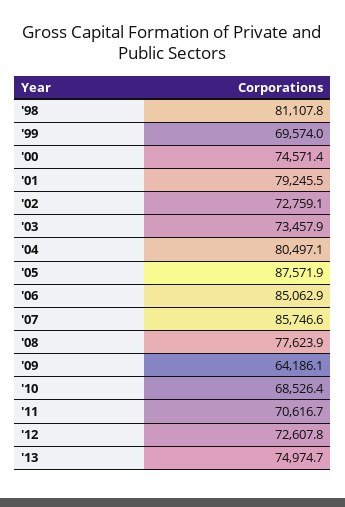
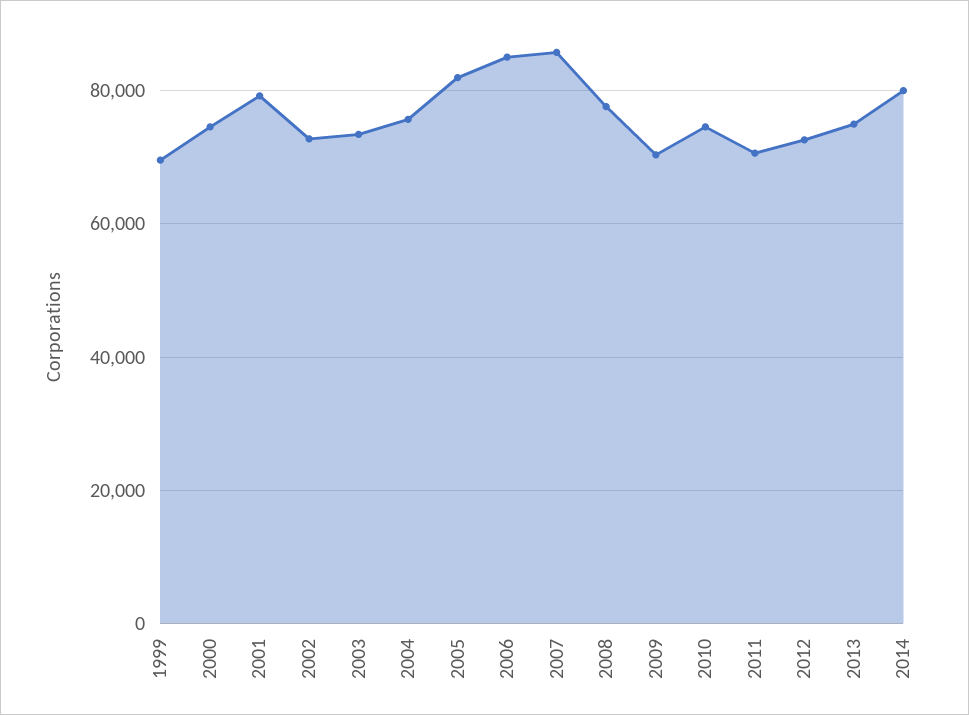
'98: 81107.8 -> none
'04: 80497.1 -> 76000
'05: 87571.9 -> 82000
'09: 64186.1 -> 70000
'10: 68526.4 -> 74000
2014: none -> 80000

